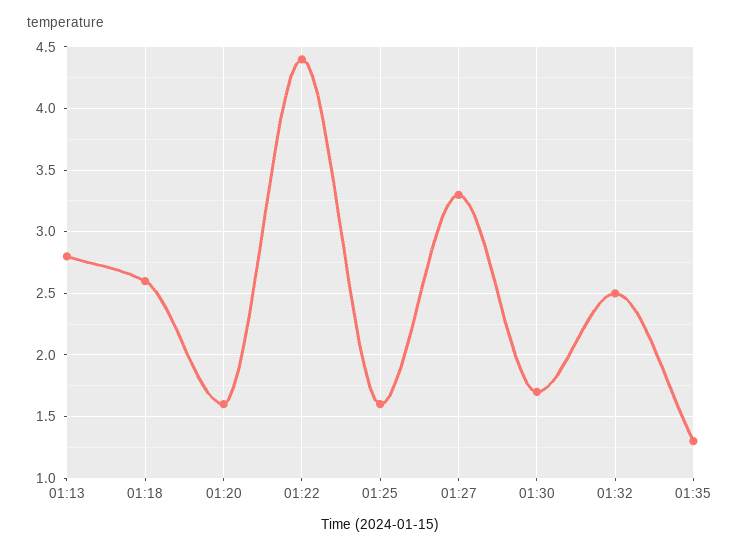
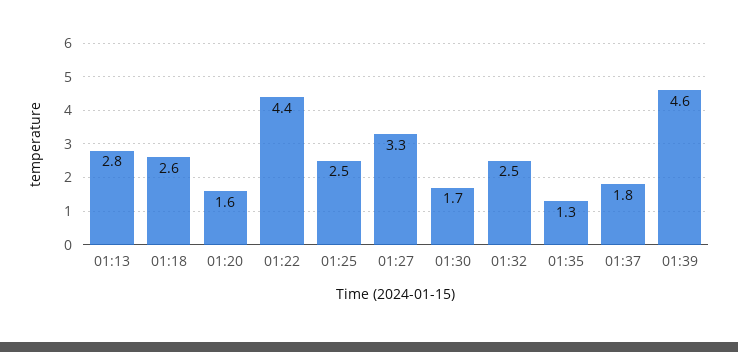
01:25: 1.6 -> 2.5
01:37: none -> 1.8
01:39: none -> 4.6

